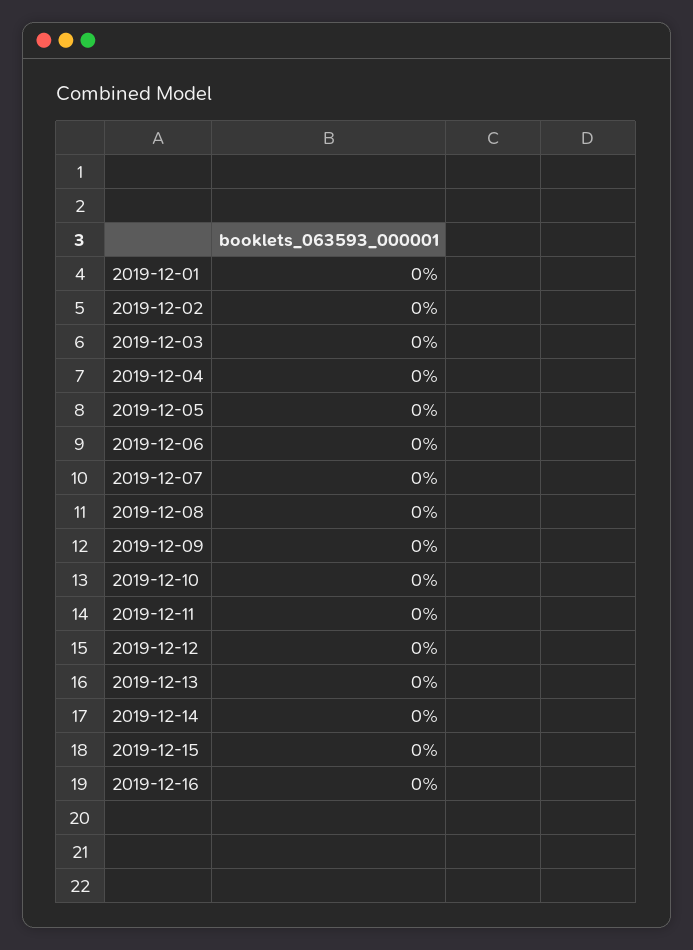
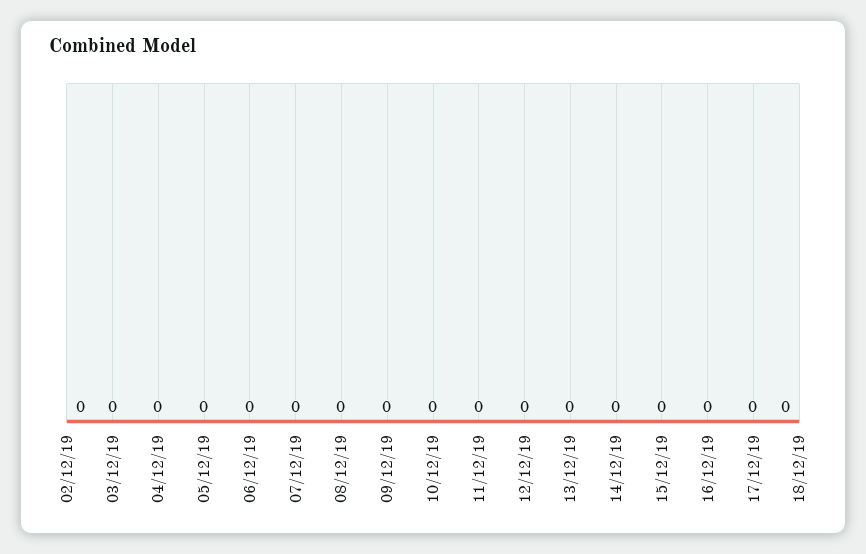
2019-12-01: 0 -> none
17/12/19: none -> 0
18/12/19: none -> 0

